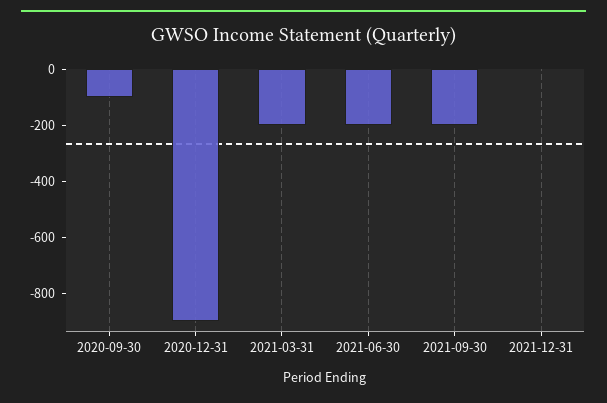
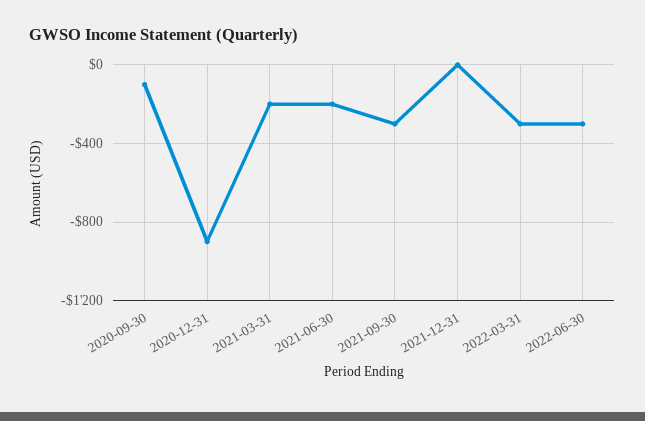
2021-09-30: -200 -> -300
2022-03-31: none -> -300
2022-06-30: none -> -300

